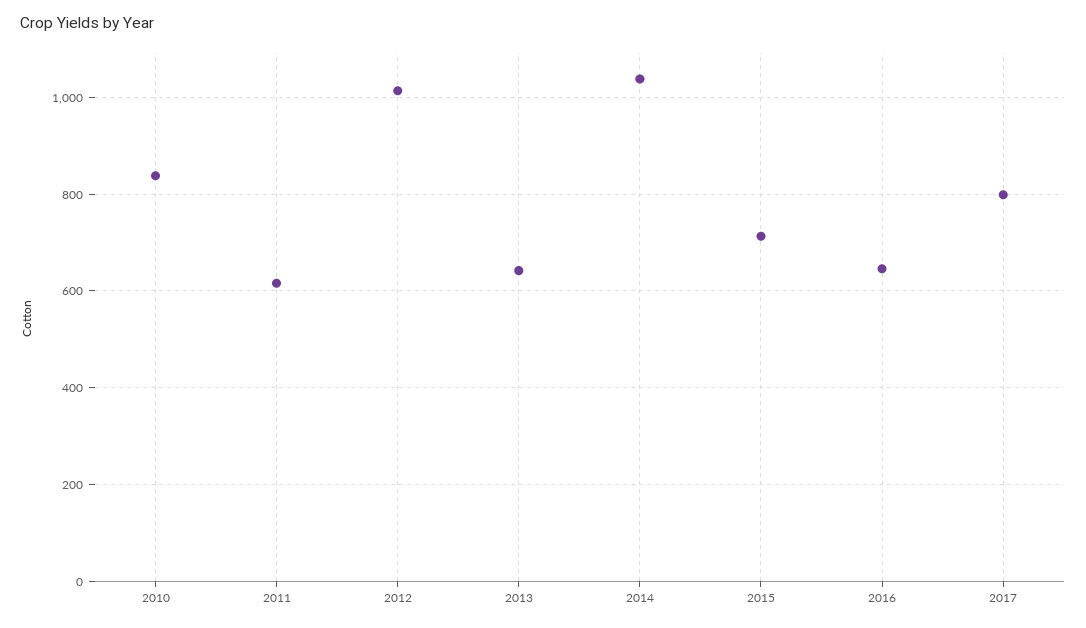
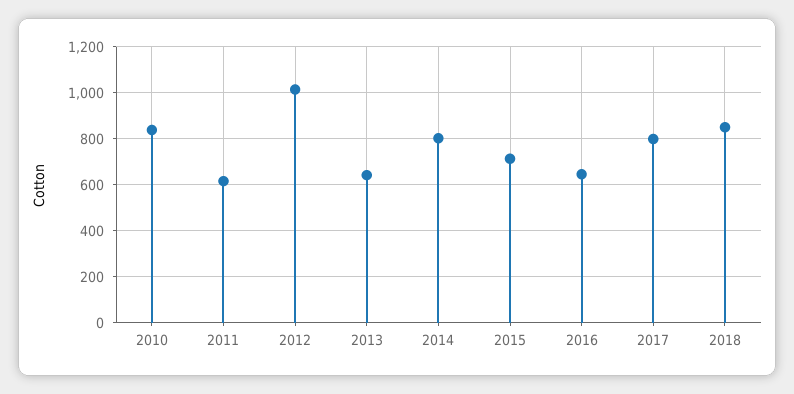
2014: 1040 -> 800
2018: none -> 850

